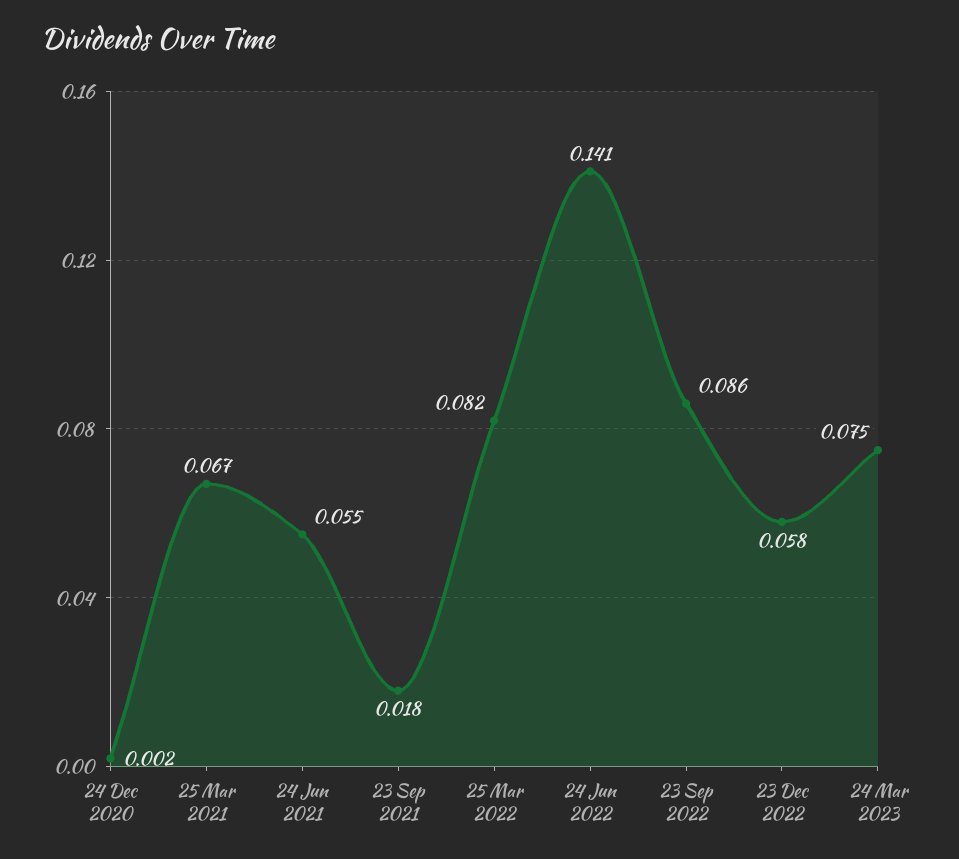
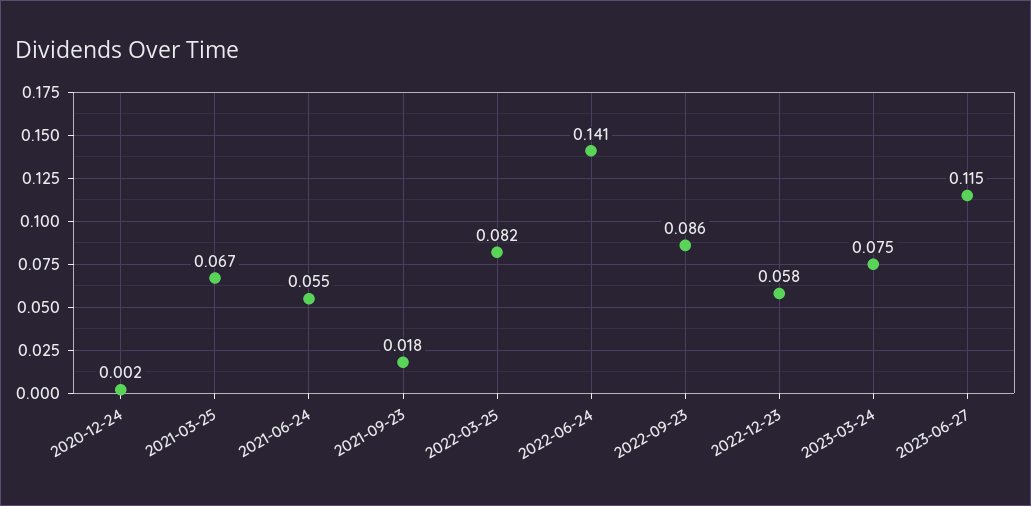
2023-06-27: none -> 0.115

